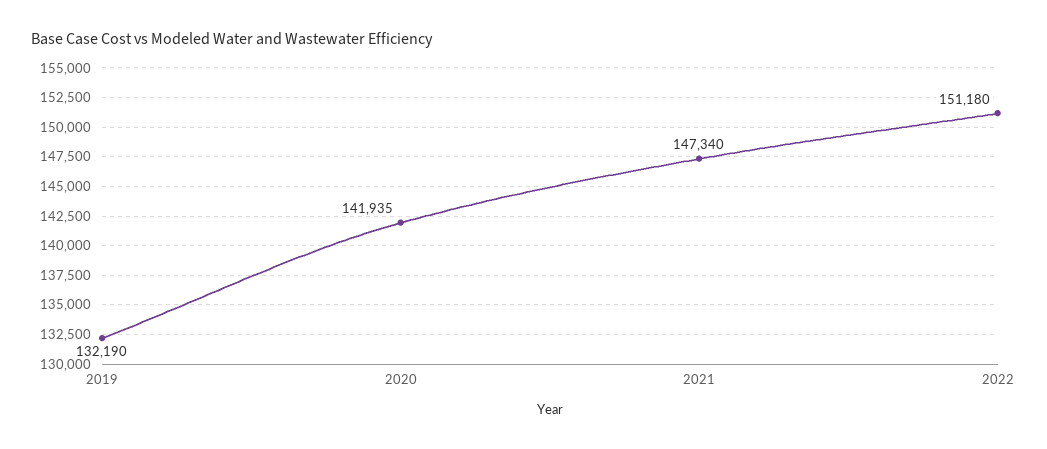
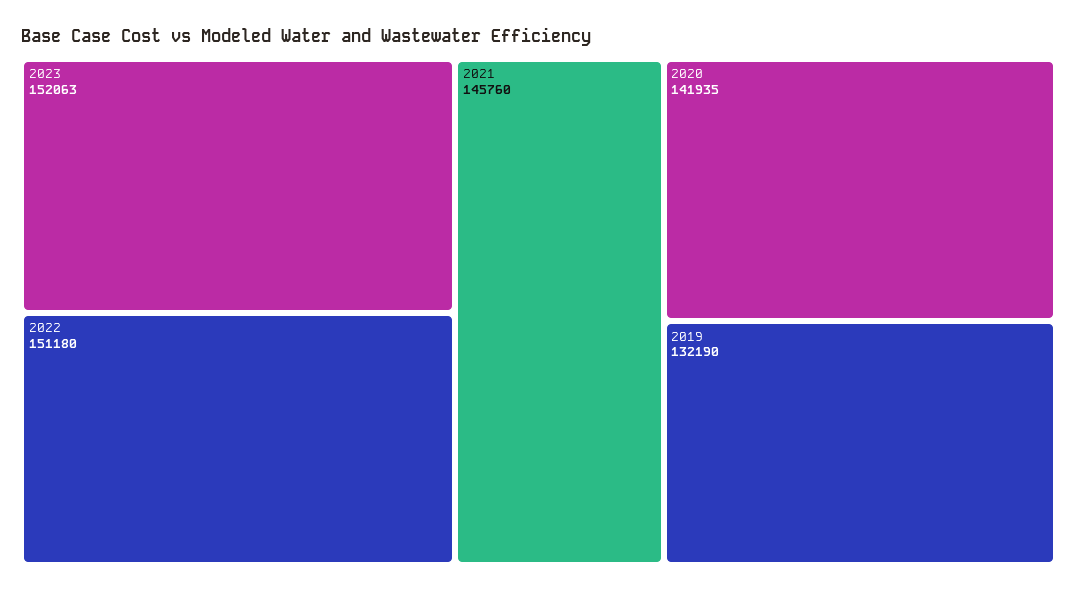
2021: 147340 -> 145760
2023: none -> 152063

